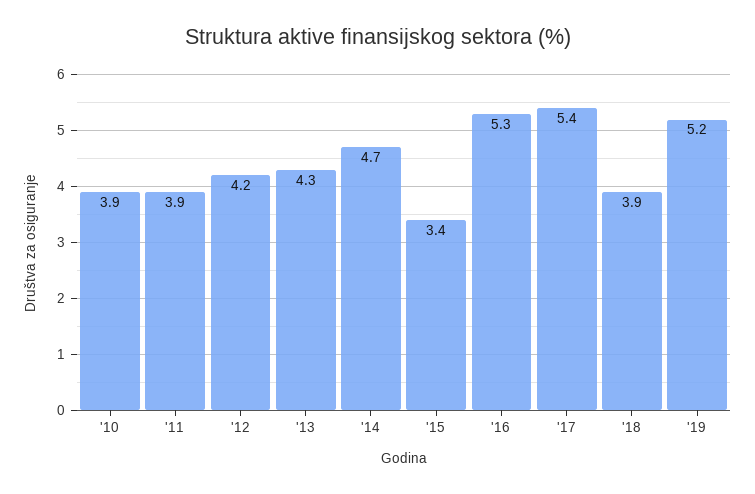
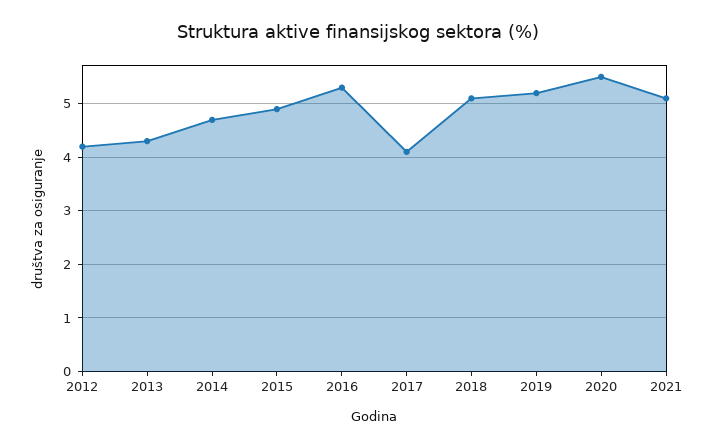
'10: 3.9 -> none
'11: 3.9 -> none
'15: 3.4 -> 5
'17: 5.4 -> 4
'18: 3.9 -> 5
2020: none -> 5.5
2021: none -> 5

